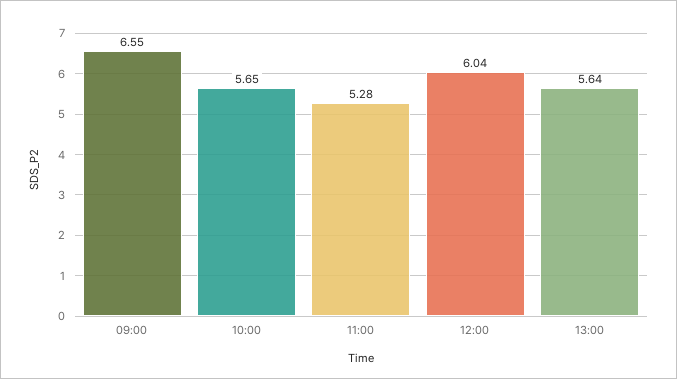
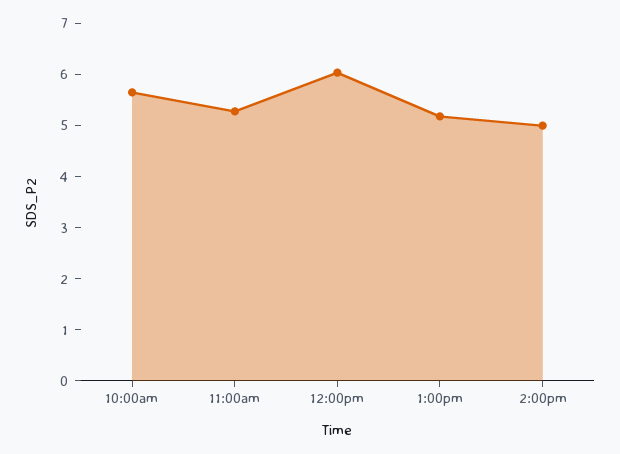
09:00: 6.55 -> none
13:00: 5.64 -> 5.2
2:00pm: none -> 5

